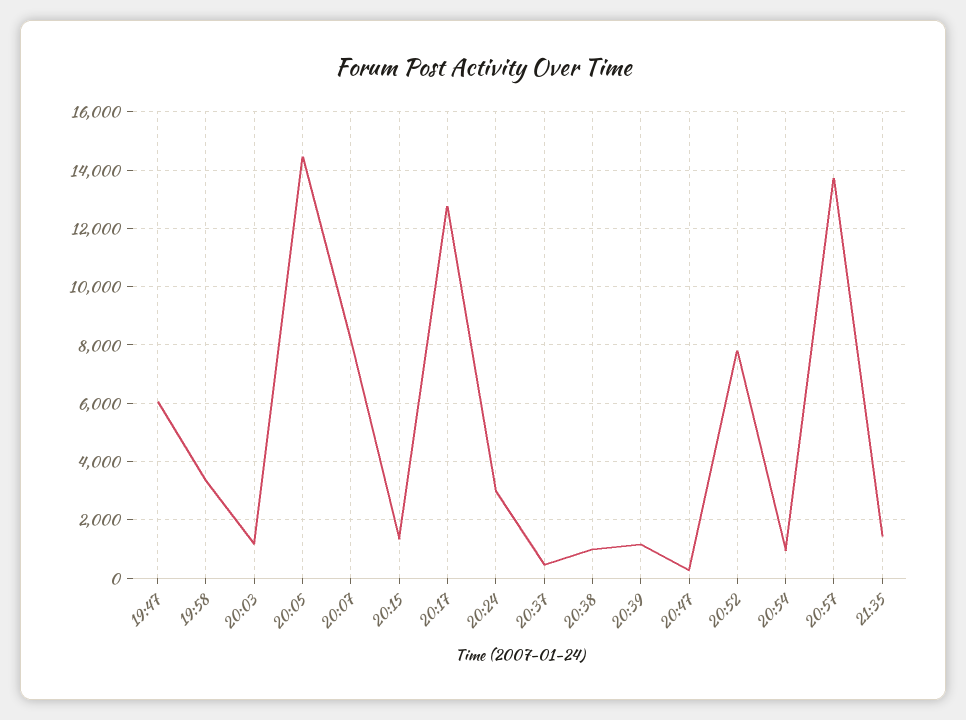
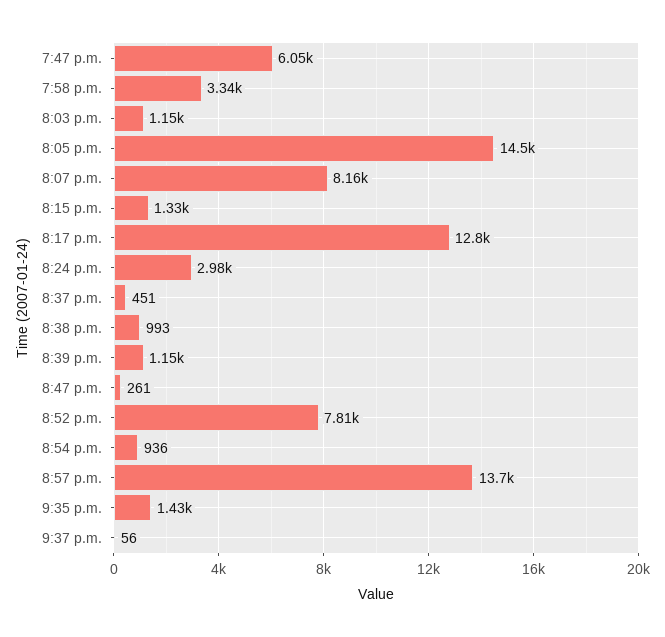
9:37 p.m.: none -> 56

